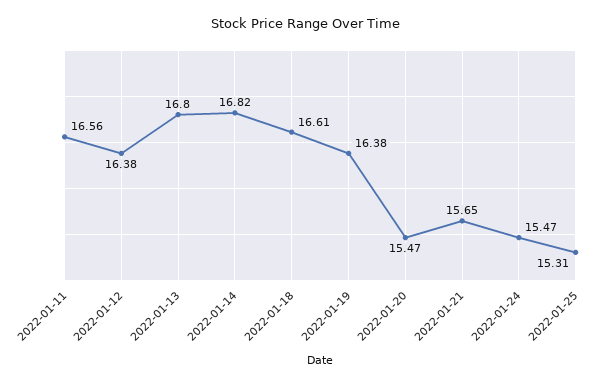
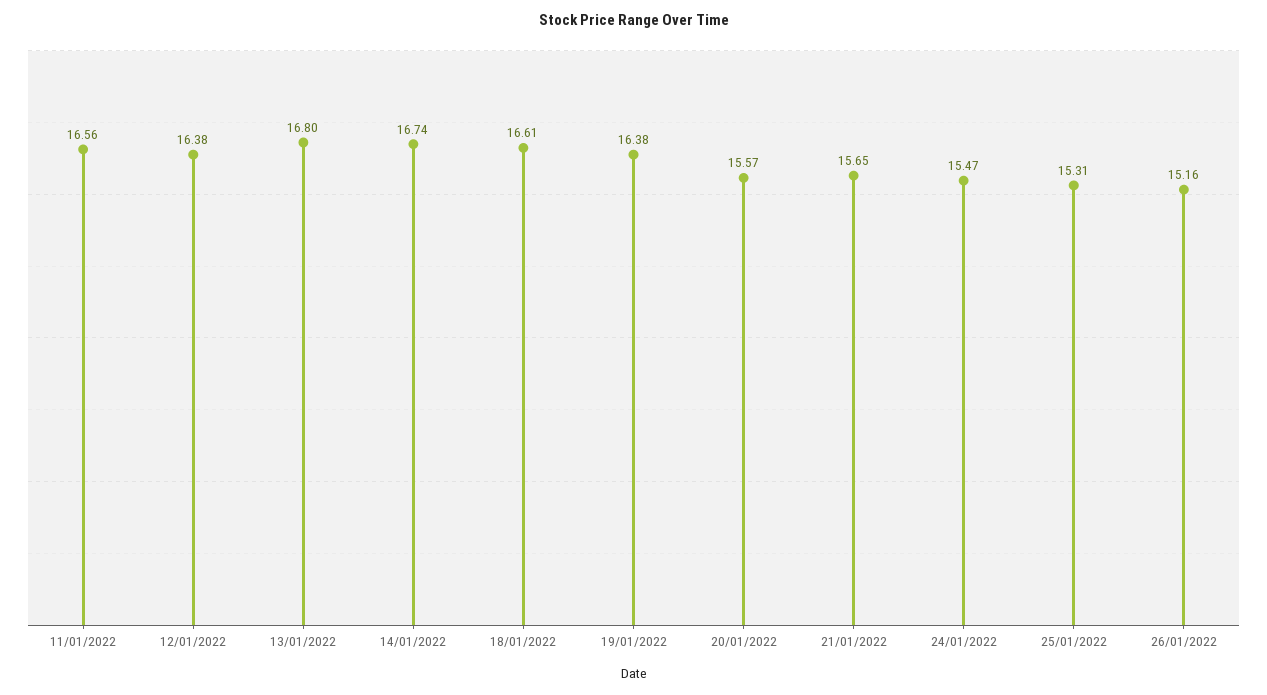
2022-01-14: 16.82 -> 16.74
2022-01-20: 15.47 -> 15.57
26/01/2022: none -> 15.16

